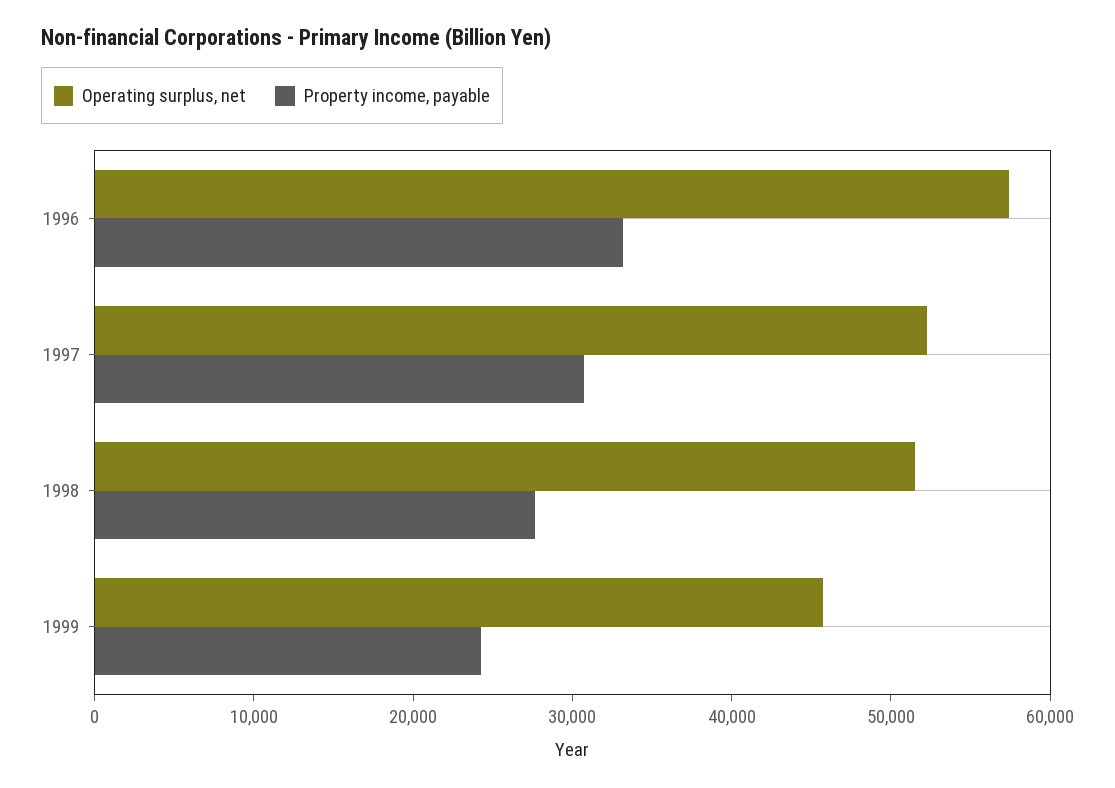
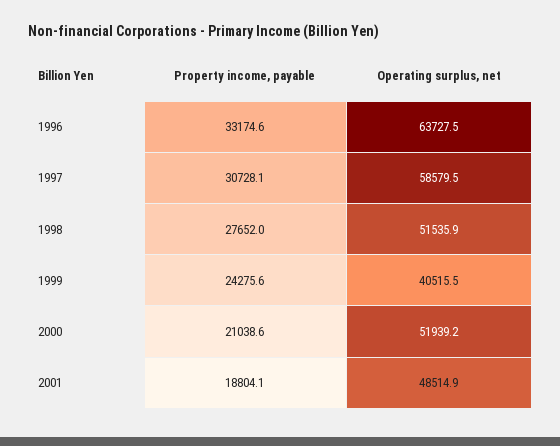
Operating surplus, net, 1996: 58000 -> 63727.5
Operating surplus, net, 1997: 52000 -> 58579.5
Operating surplus, net, 1999: 46000 -> 40515.5
Property income, payable, 2000: none -> 21038.6
Operating surplus, net, 2000: none -> 51939.2
Property income, payable, 2001: none -> 18804.1
Operating surplus, net, 2001: none -> 48514.9

